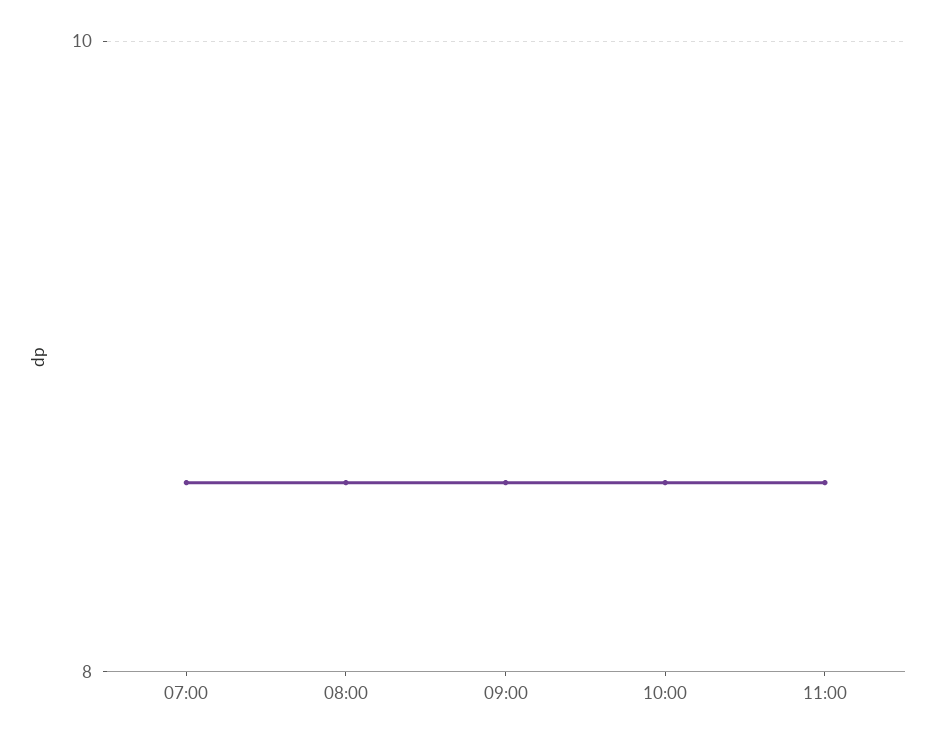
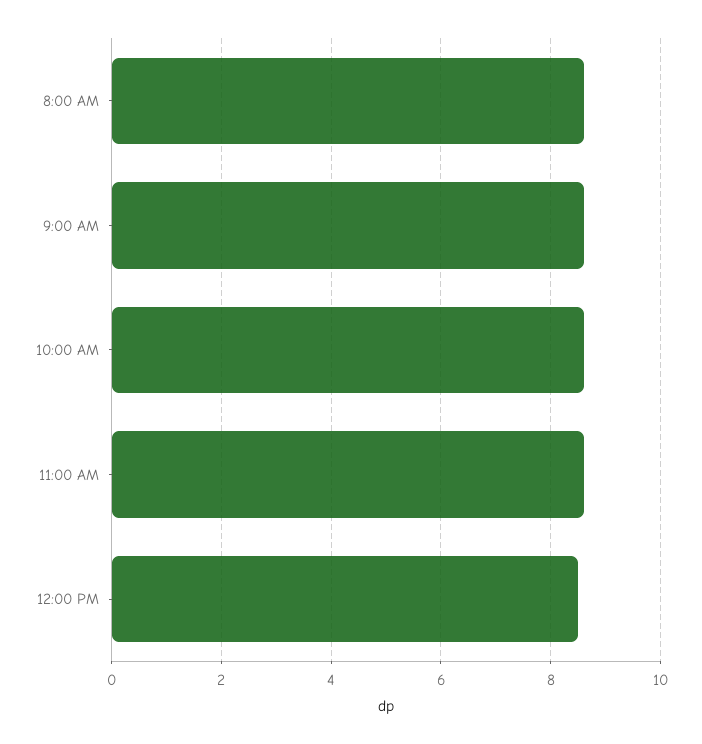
07:00: 8.5 -> none
12:00 PM: none -> 8.5

